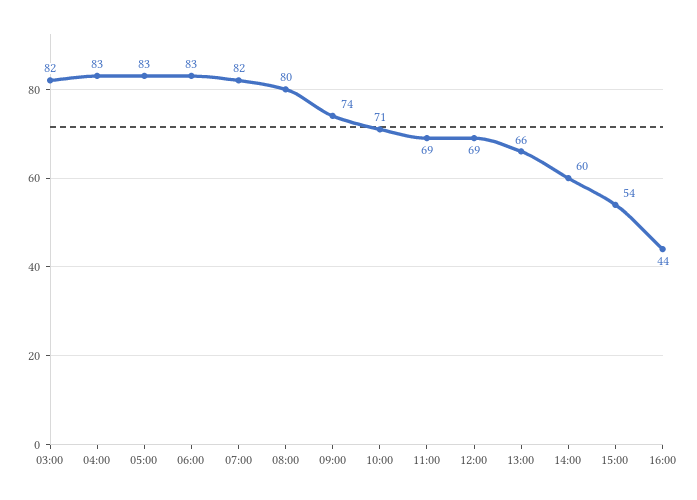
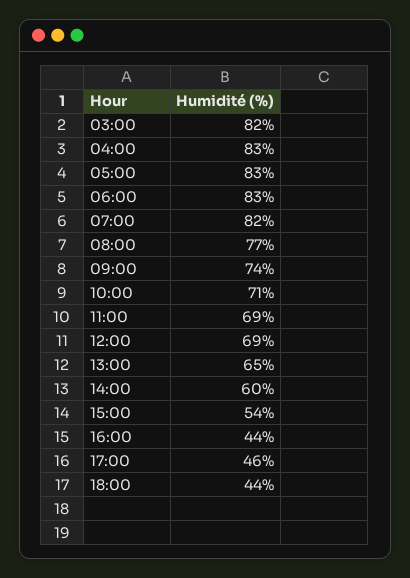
08:00: 80 -> 77
13:00: 66 -> 65
17:00: none -> 46
18:00: none -> 44

